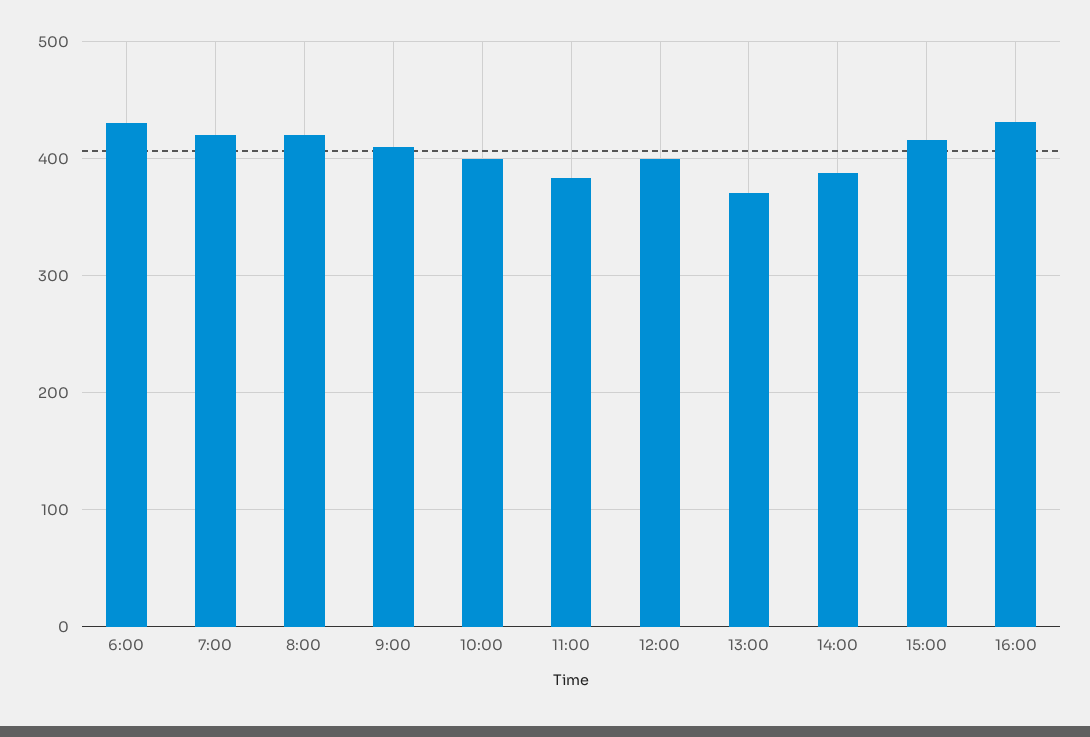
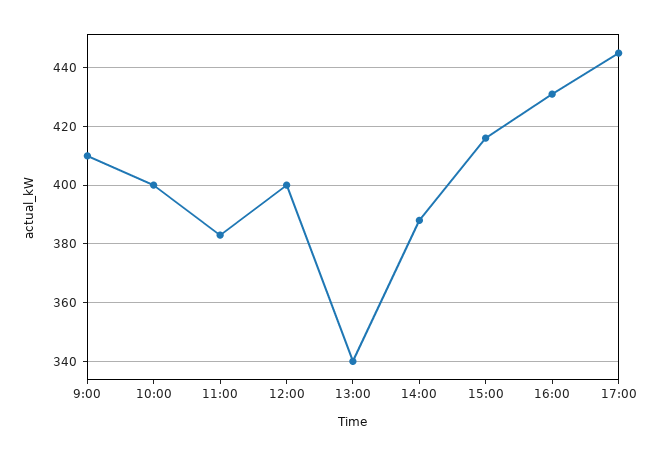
6:00: 430 -> none
7:00: 420 -> none
8:00: 420 -> none
13:00: 370 -> 340
17:00: none -> 445

